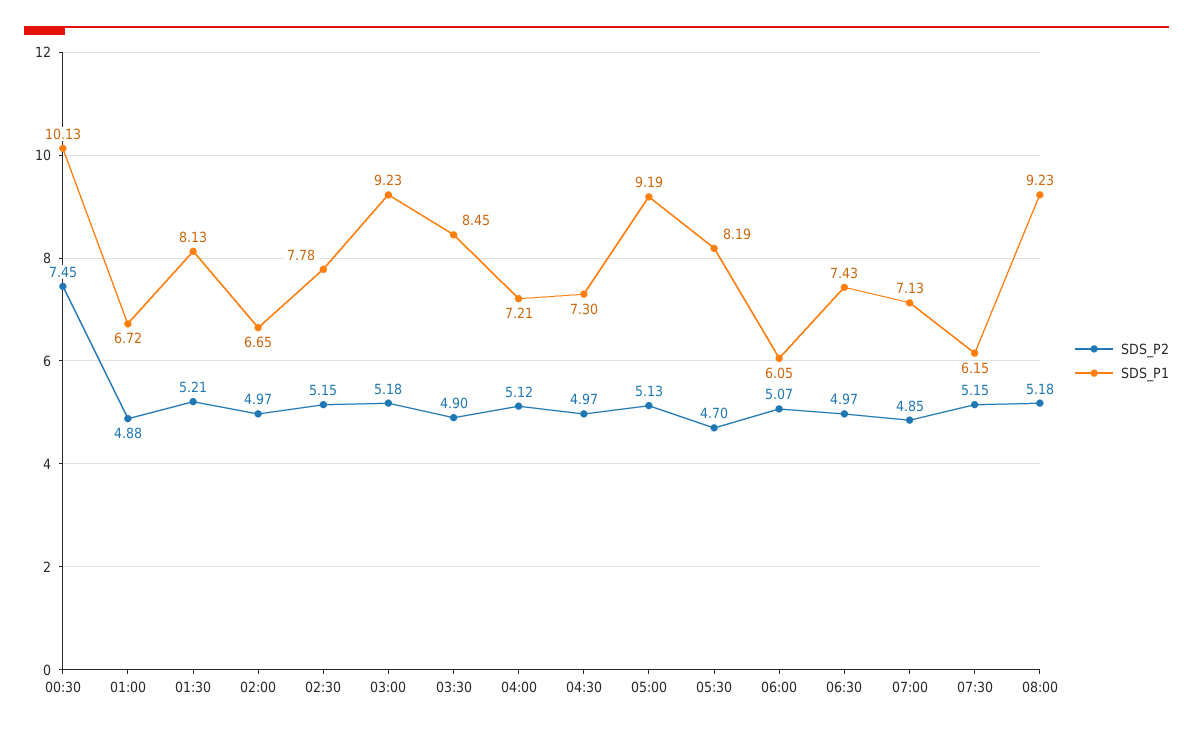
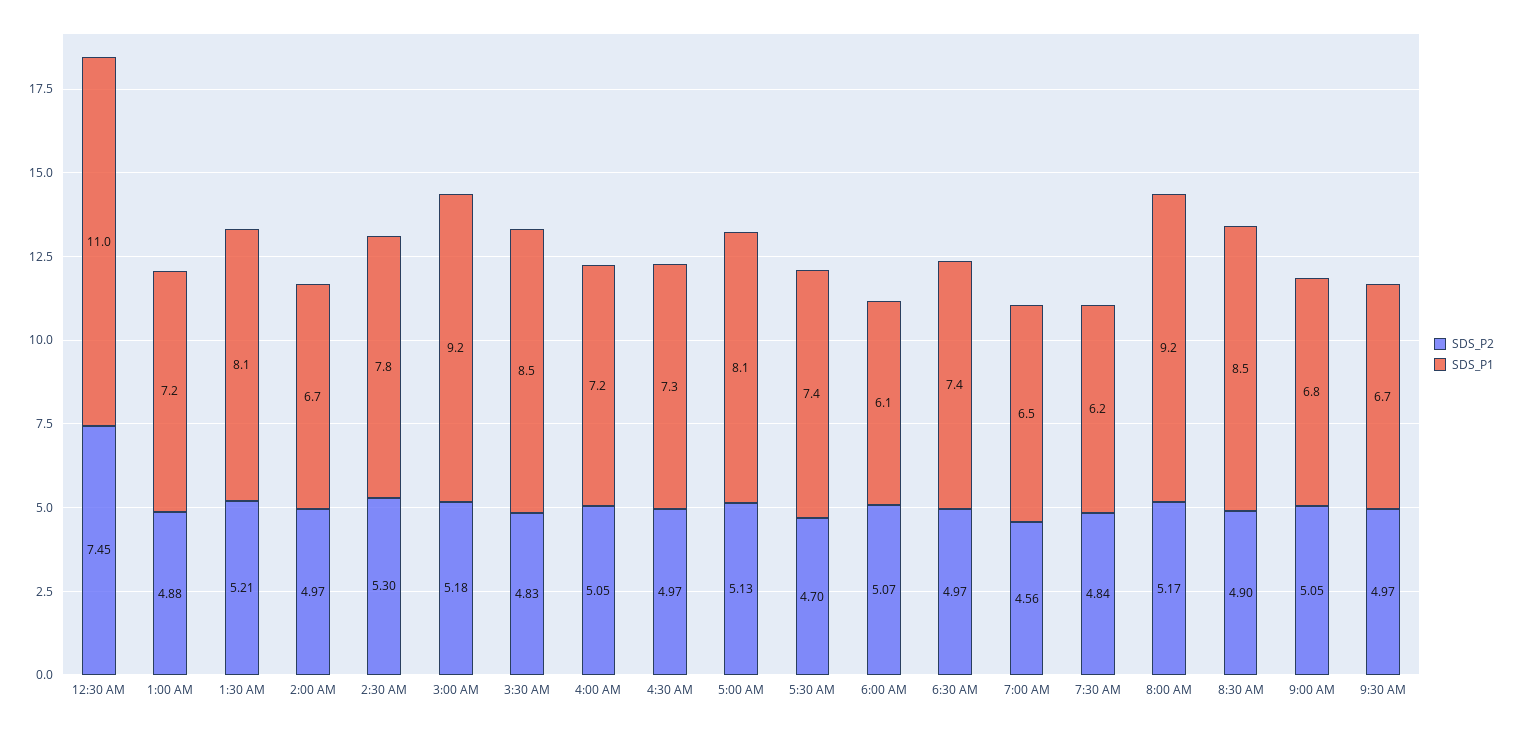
SDS_P1, 00:30: 10.13 -> 11
SDS_P1, 01:00: 6.72 -> 7.2
SDS_P2, 02:30: 5.15 -> 5.3
SDS_P2, 03:30: 4.9 -> 4.83
SDS_P2, 04:00: 5.12 -> 5.05
SDS_P1, 05:00: 9.19 -> 8.1
SDS_P1, 05:30: 8.19 -> 7.4
SDS_P2, 07:00: 4.85 -> 4.56
SDS_P1, 07:00: 7.13 -> 6.5
SDS_P2, 07:30: 5.15 -> 4.84
SDS_P2, 08:00: 5.18 -> 5.17
SDS_P2, 8:30 AM: none -> 4.9
SDS_P1, 8:30 AM: none -> 8.5
SDS_P2, 9:00 AM: none -> 5.05
SDS_P1, 9:00 AM: none -> 6.8
SDS_P2, 9:30 AM: none -> 4.97
SDS_P1, 9:30 AM: none -> 6.7

